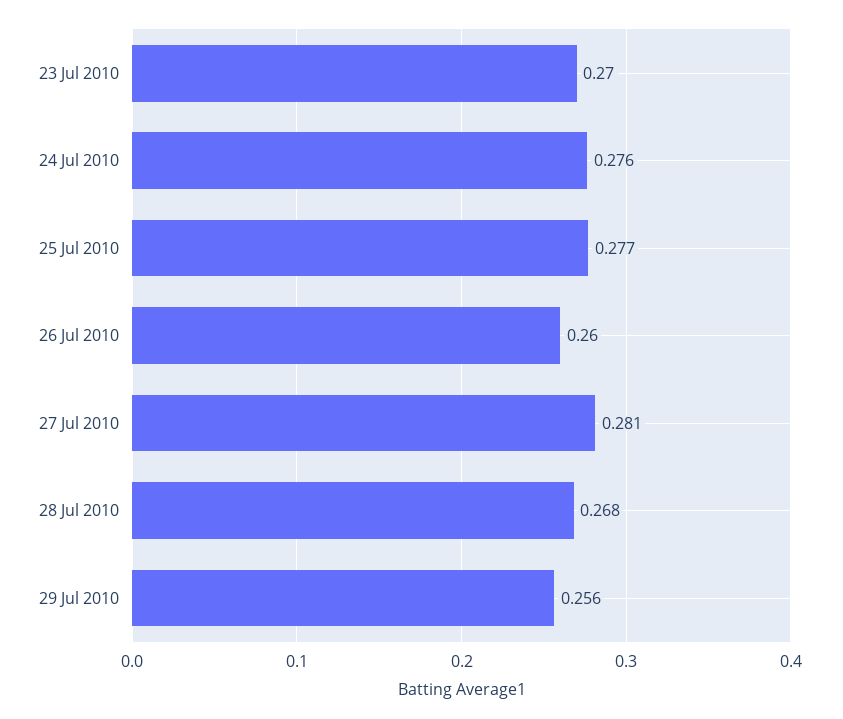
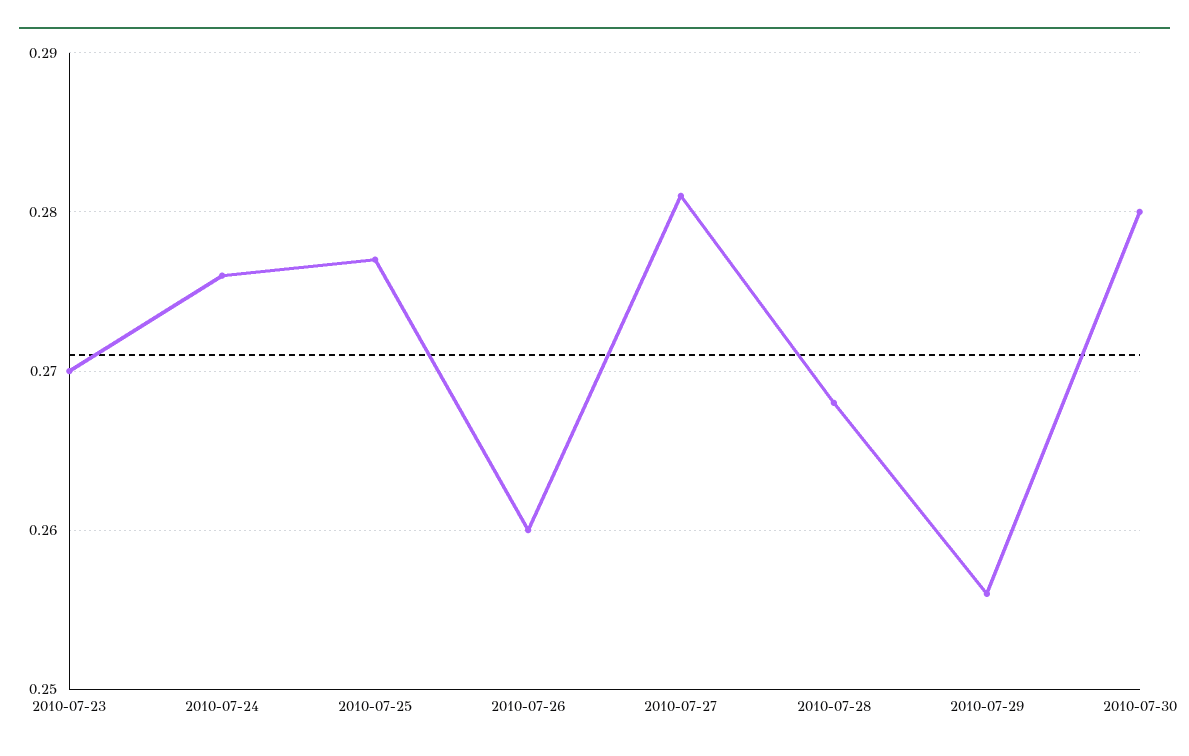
2010-07-30: none -> 0.28

